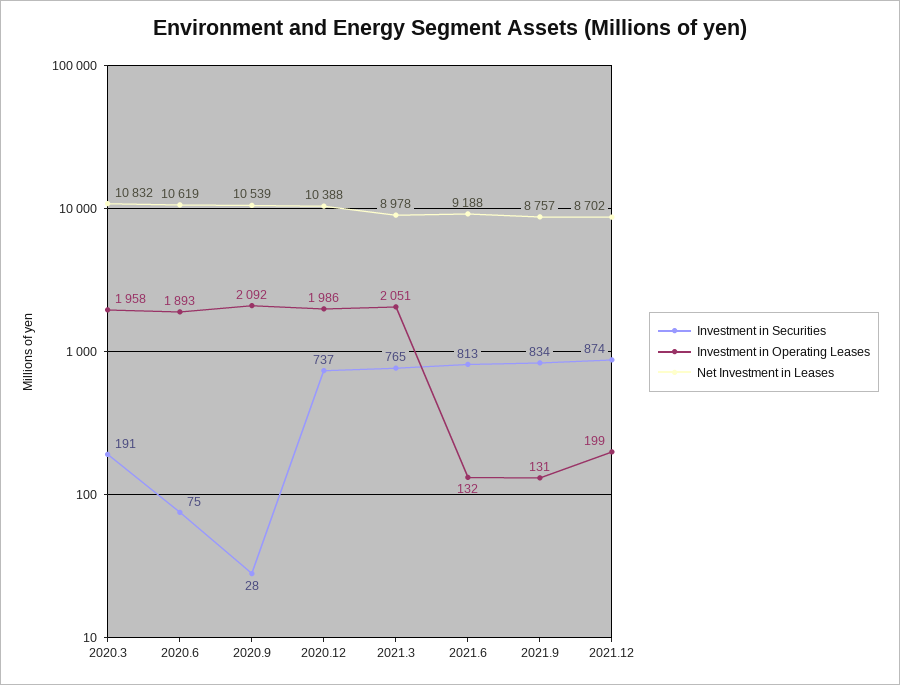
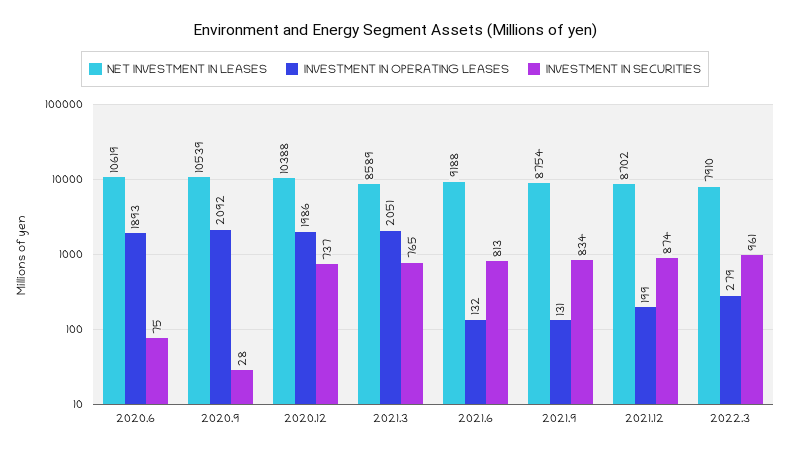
Investment in Securities, 2020.3: 191 -> none
Investment in Operating Leases, 2020.3: 1958 -> none
Net Investment in Leases, 2020.3: 10832 -> none
Net Investment in Leases, 2021.3: 8978 -> 8589
Net Investment in Leases, 2021.9: 8757 -> 8754
Net Investment in Leases, 2022.3: none -> 7910
Investment in Operating Leases, 2022.3: none -> 279
Investment in Securities, 2022.3: none -> 961

